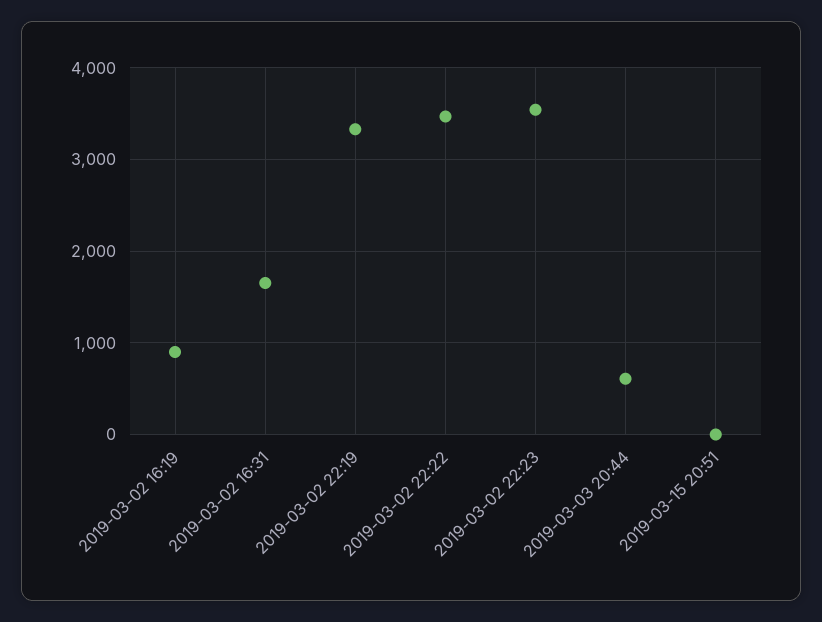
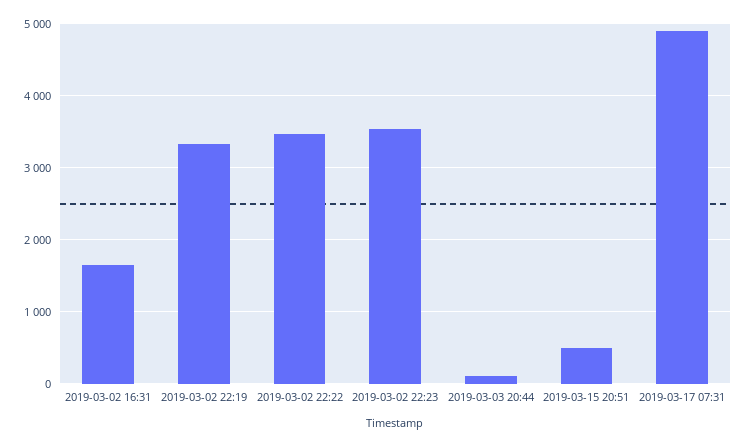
2019-03-02 16:19: 900 -> none
2019-03-03 20:44: 600 -> 100
2019-03-15 20:51: 0 -> 500
2019-03-17 07:31: none -> 4900

